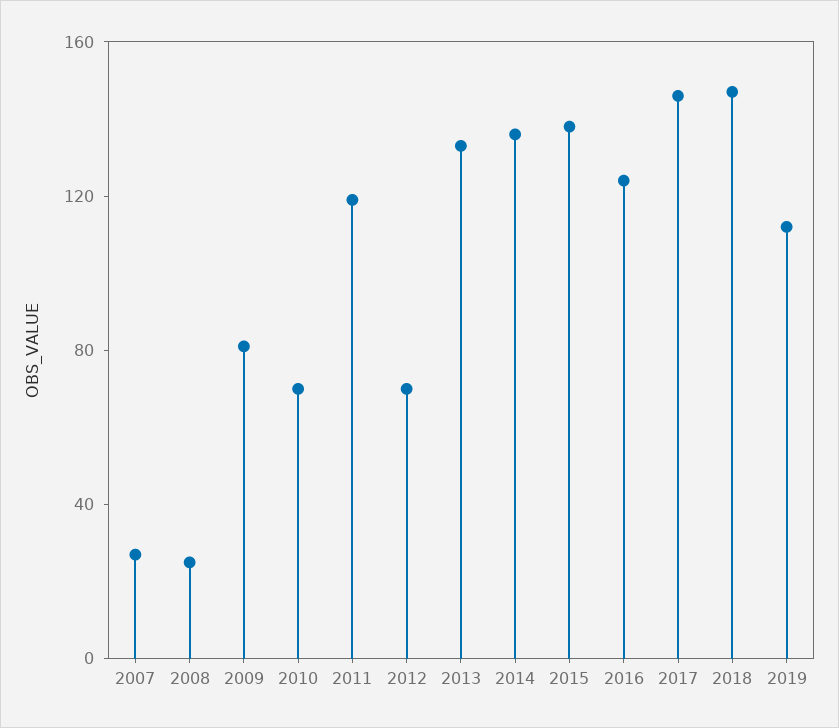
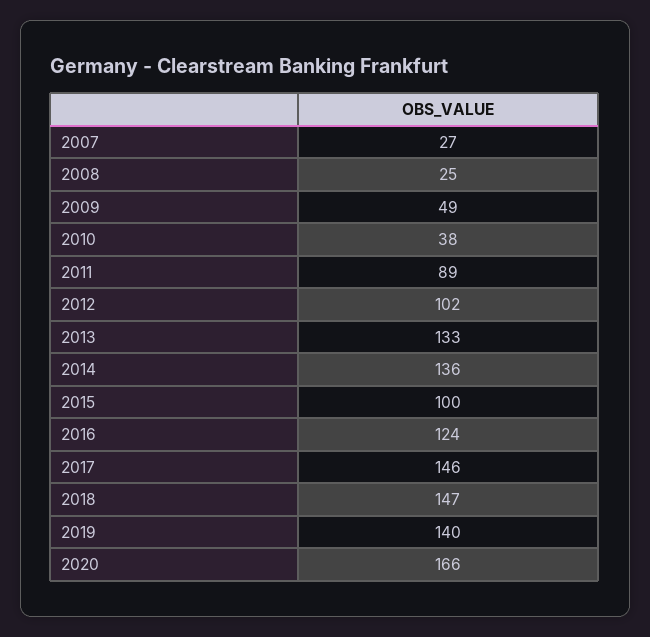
2009: 80 -> 49
2010: 70 -> 38
2011: 120 -> 89
2012: 70 -> 102
2015: 140 -> 100
2019: 110 -> 140
2020: none -> 166

